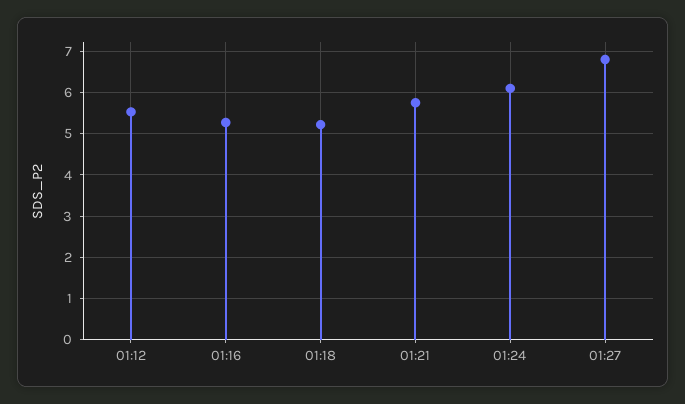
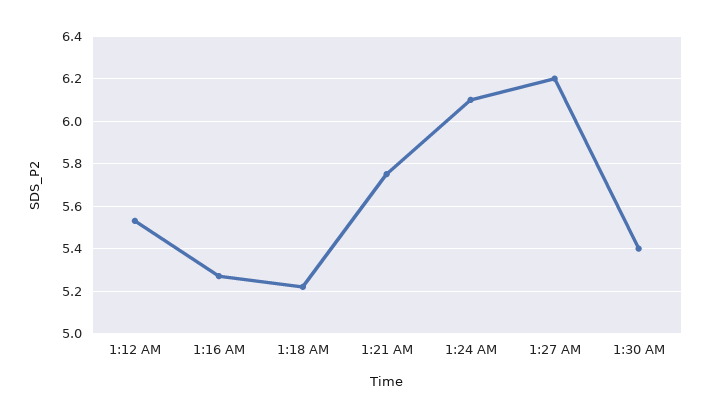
01:27: 6.8 -> 6.2
1:30 AM: none -> 5.4

